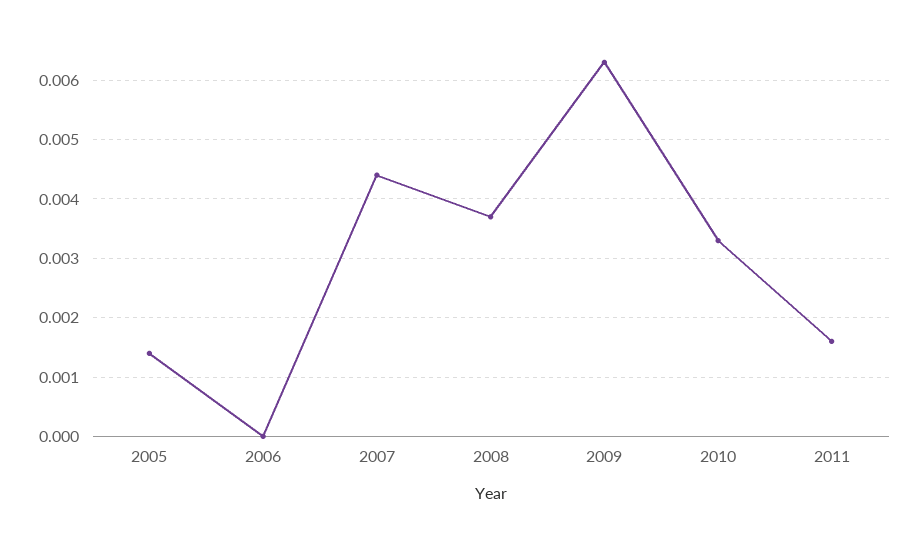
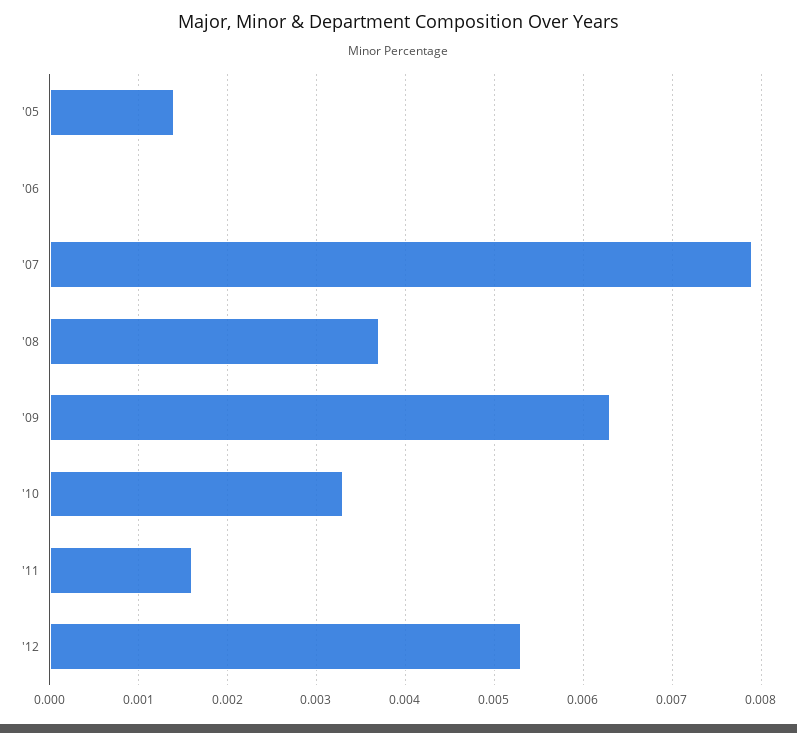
2007: 0.0045 -> 0.0079
'12: none -> 0.0053

